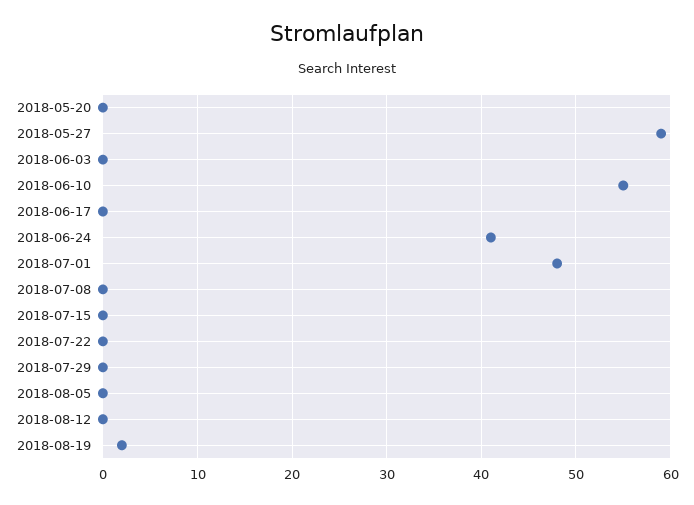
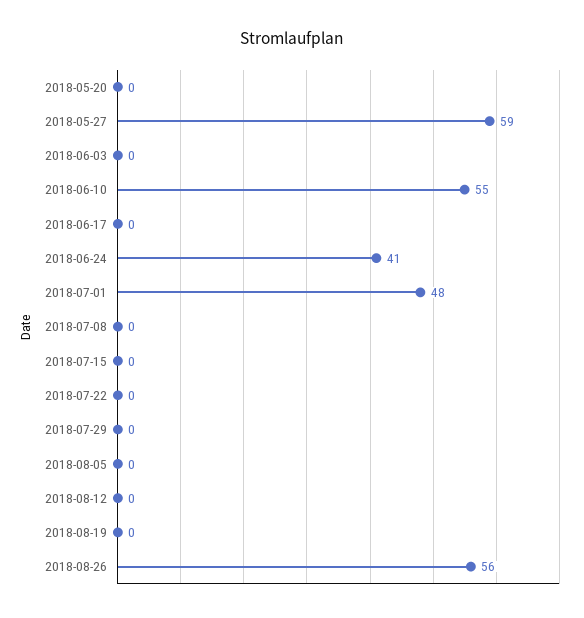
2018-08-19: 2 -> 0
2018-08-26: none -> 56

